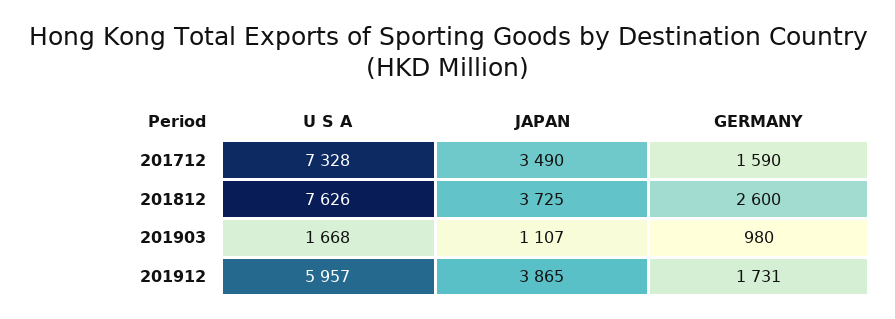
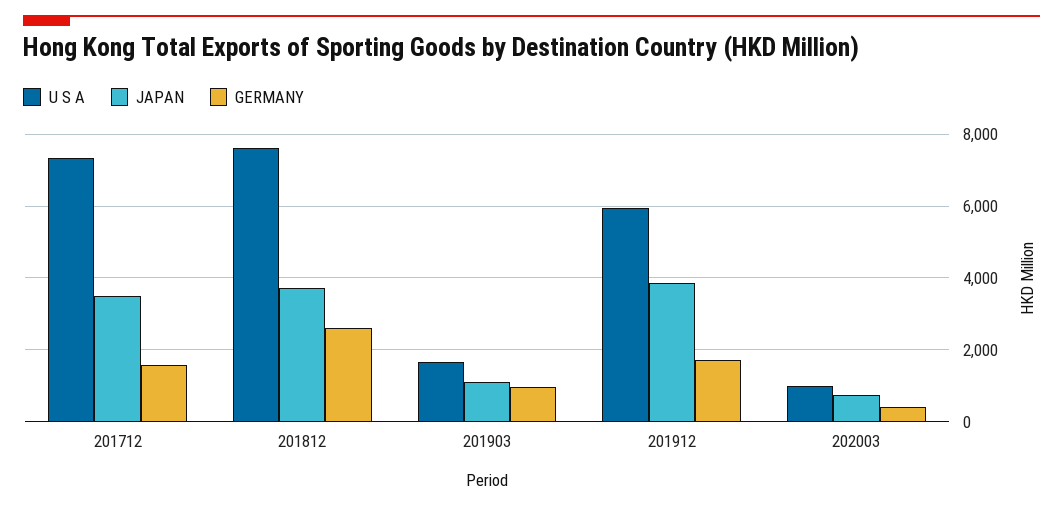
U S A, 202003: none -> 1000
JAPAN, 202003: none -> 800
GERMANY, 202003: none -> 400

